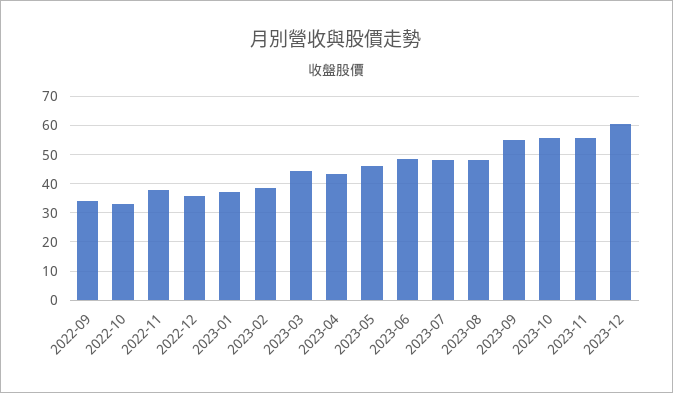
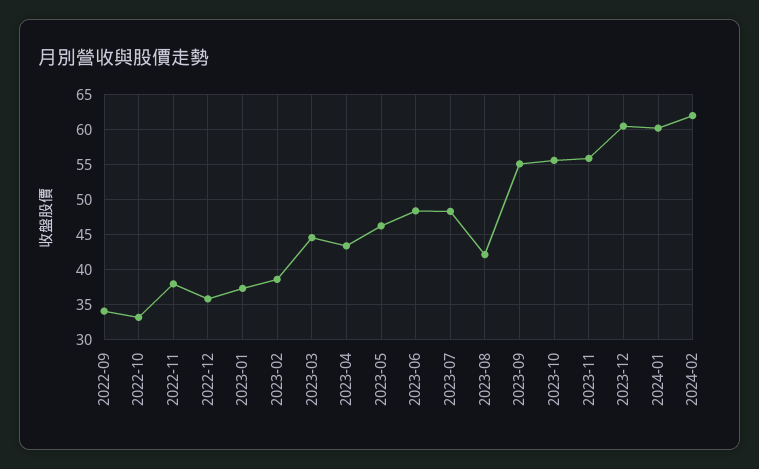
2023-08: 47.5 -> 42
2024-01: none -> 60
2024-02: none -> 62

